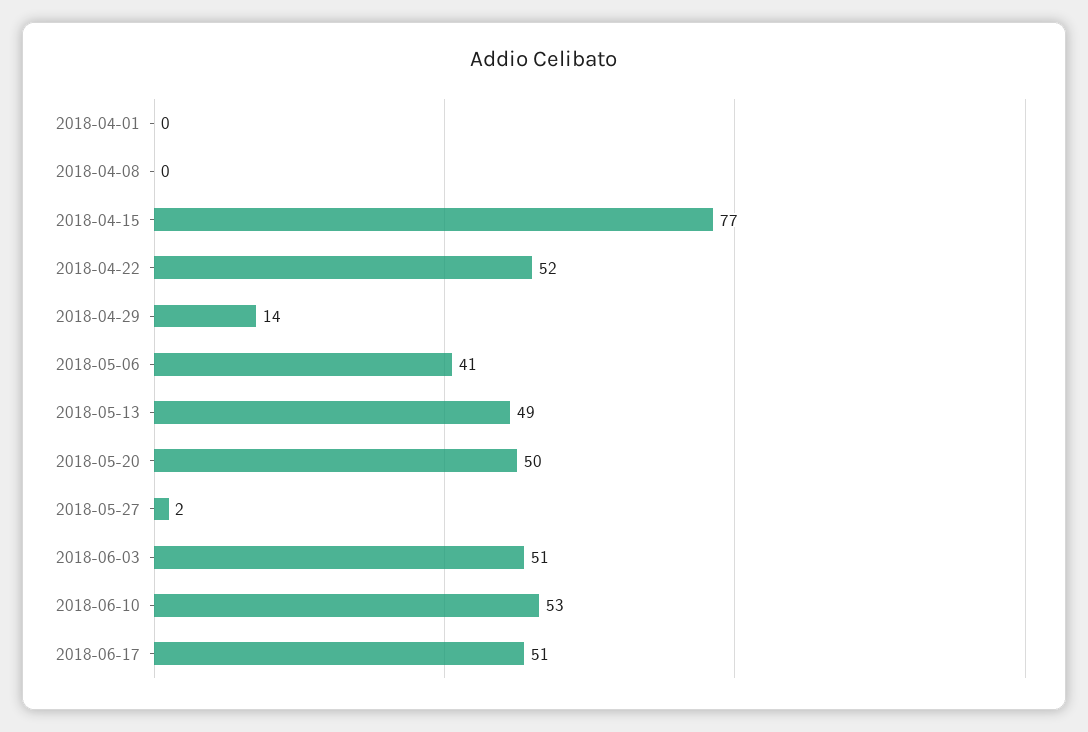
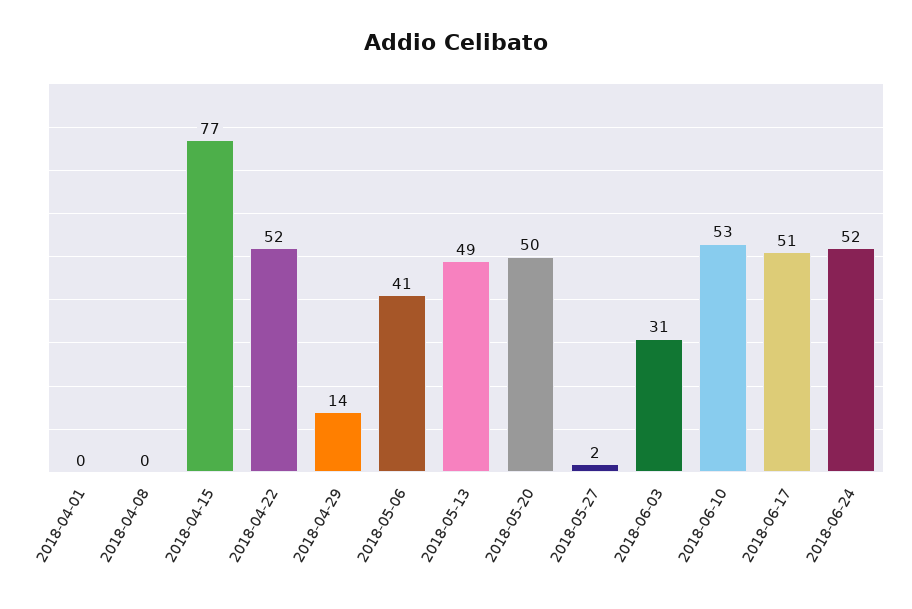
2018-06-03: 51 -> 31
2018-06-24: none -> 52

